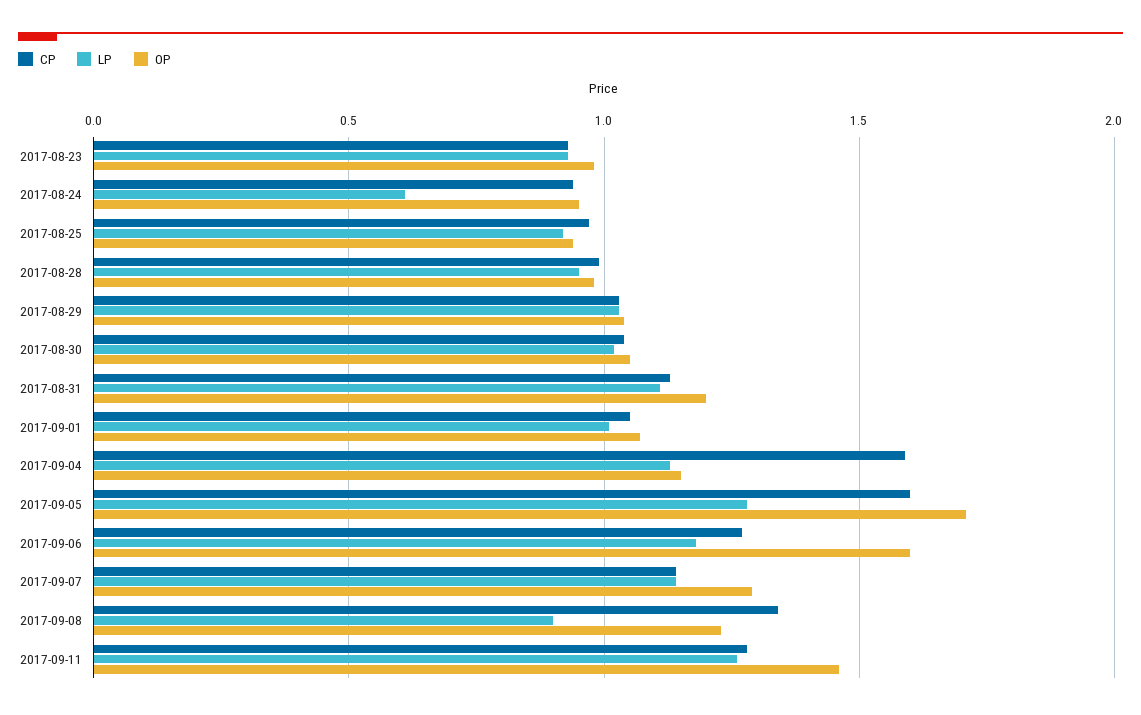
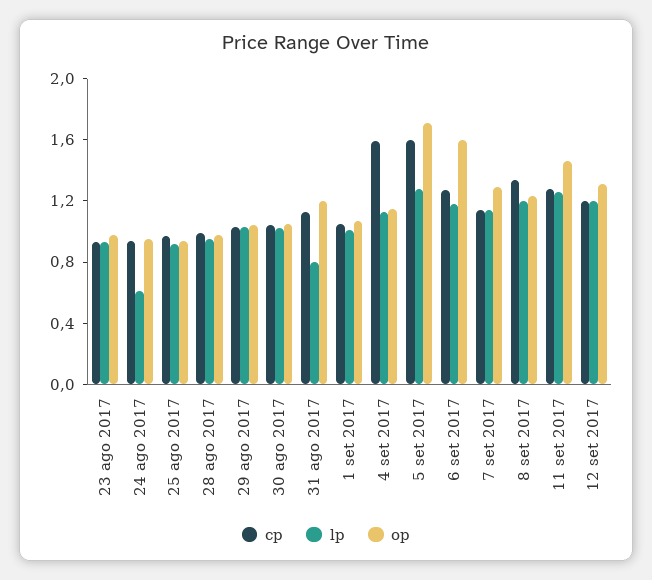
LP, 2017-08-31: 1.1 -> 0.8
LP, 2017-09-08: 0.9 -> 1.2
CP, 12 set 2017: none -> 1.2
LP, 12 set 2017: none -> 1.2
OP, 12 set 2017: none -> 1.3

